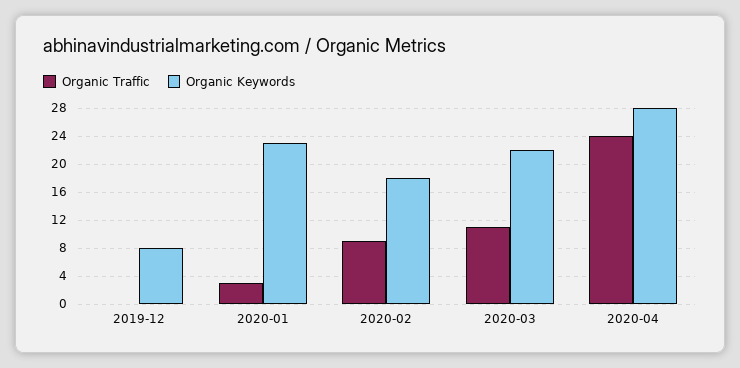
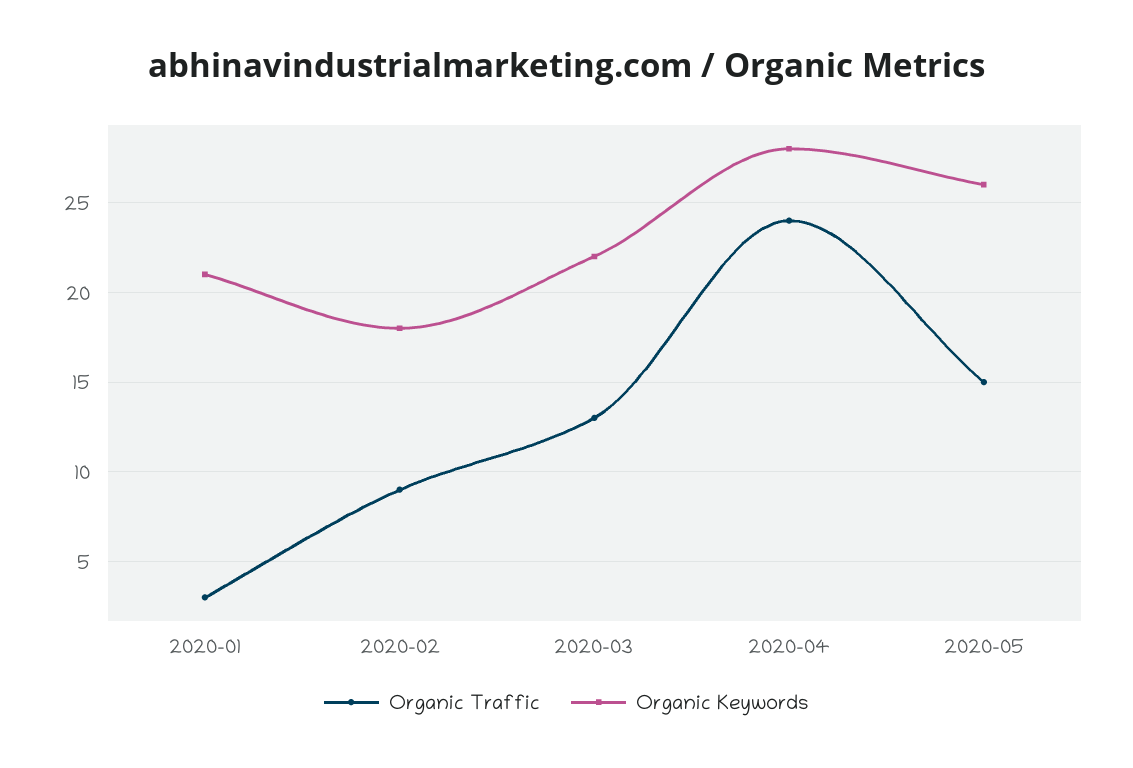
Organic Traffic, 2019-12: 0 -> none
Organic Keywords, 2019-12: 8 -> none
Organic Keywords, 2020-01: 23 -> 21
Organic Traffic, 2020-03: 11 -> 13
Organic Traffic, 2020-05: none -> 15
Organic Keywords, 2020-05: none -> 26

